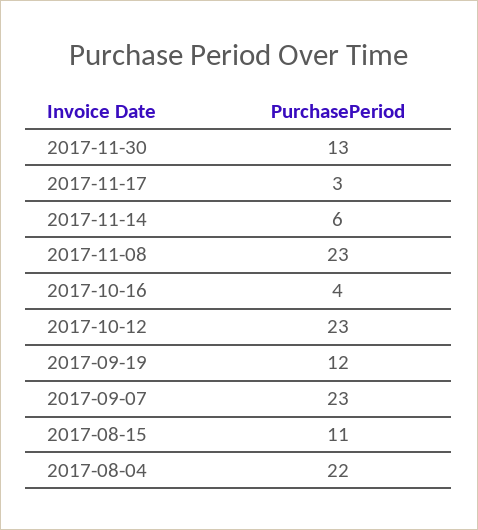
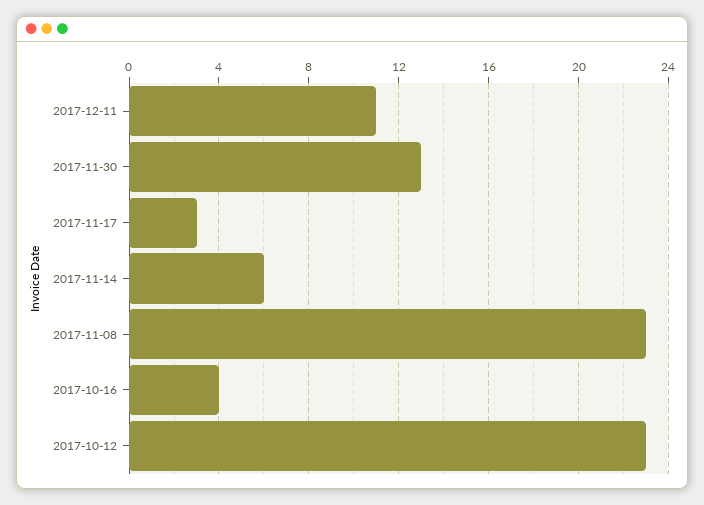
2017-09-19: 12 -> none
2017-09-07: 23 -> none
2017-08-15: 11 -> none
2017-08-04: 22 -> none
2017-12-11: none -> 11

